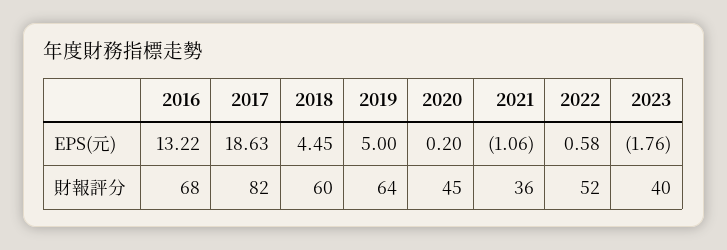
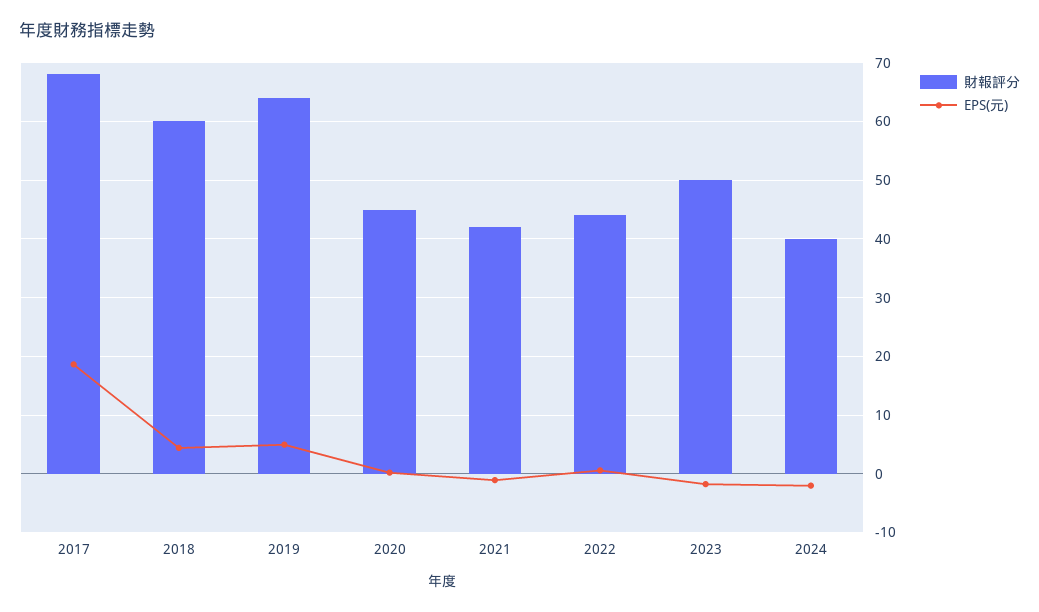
EPS(元), 2016: 13.22 -> none
財報評分, 2016: 68 -> none
財報評分, 2017: 82 -> 68
財報評分, 2021: 36 -> 42
財報評分, 2022: 52 -> 44
財報評分, 2023: 40 -> 50
財報評分, 2024: none -> 40
EPS(元), 2024: none -> -2

